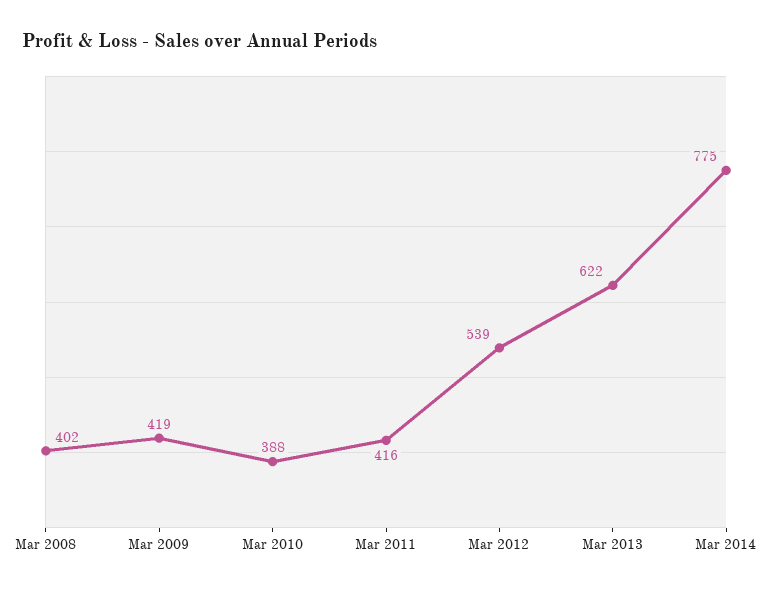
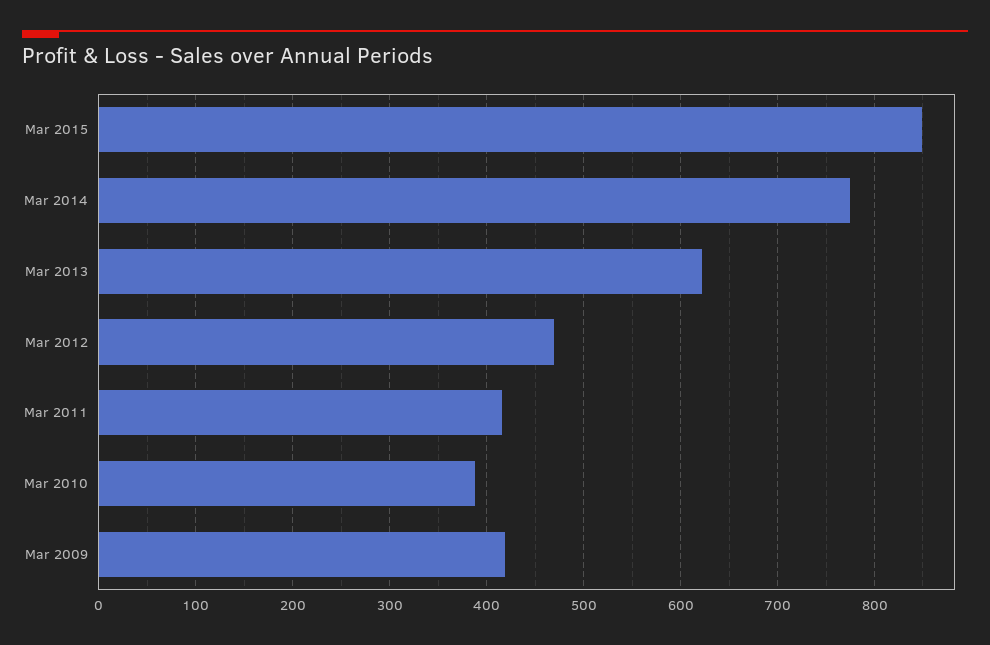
Mar 2008: 402 -> none
Mar 2012: 539 -> 470
Mar 2015: none -> 850

